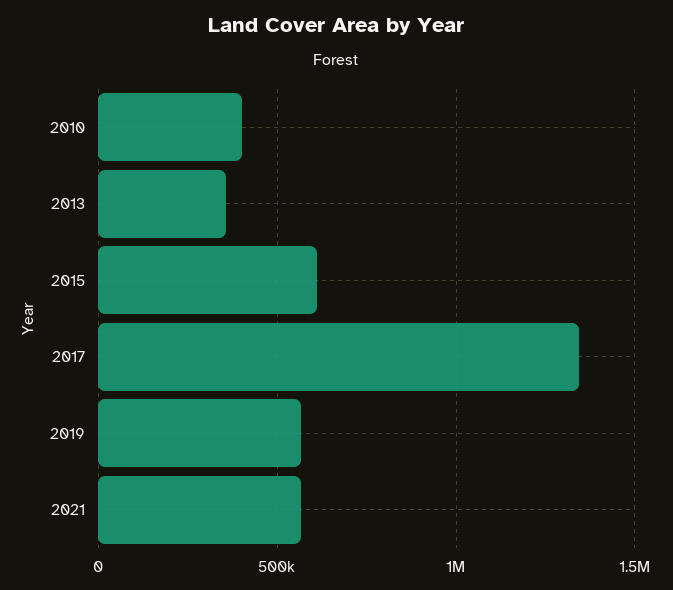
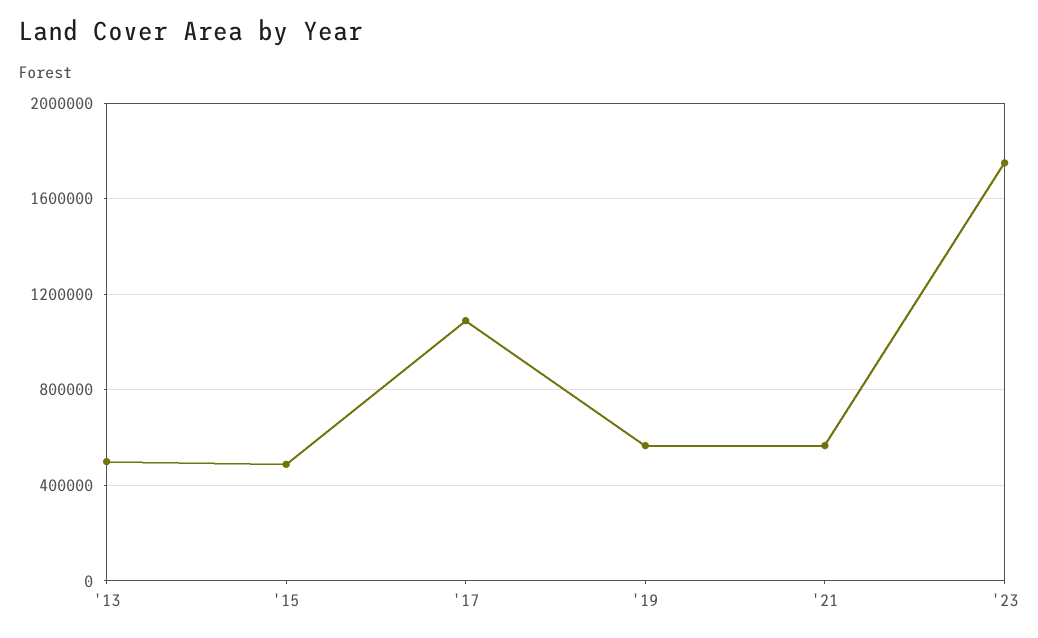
2010: 400000 -> none
2013: 350000 -> 500000
2015: 600000 -> 500000
2017: 1350000 -> 1100000
'23: none -> 1750000

